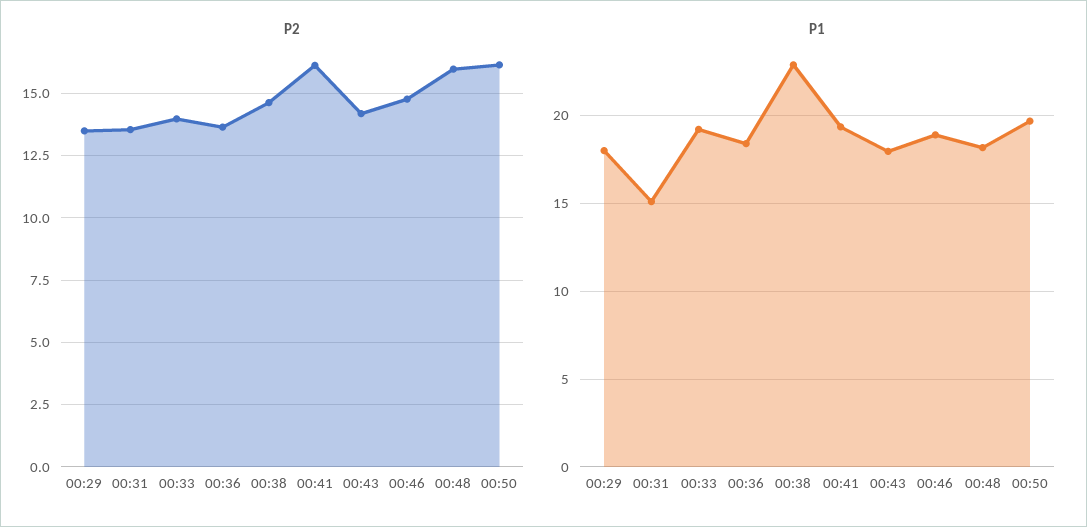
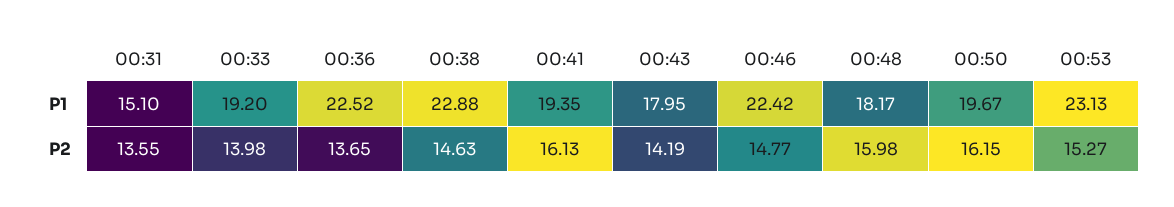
P2, 00:29: 13.5 -> none
P1, 00:29: 18 -> none
P1, 00:36: 18.5 -> 22.52
P1, 00:46: 19 -> 22.42
P1, 00:53: none -> 23.13
P2, 00:53: none -> 15.27

